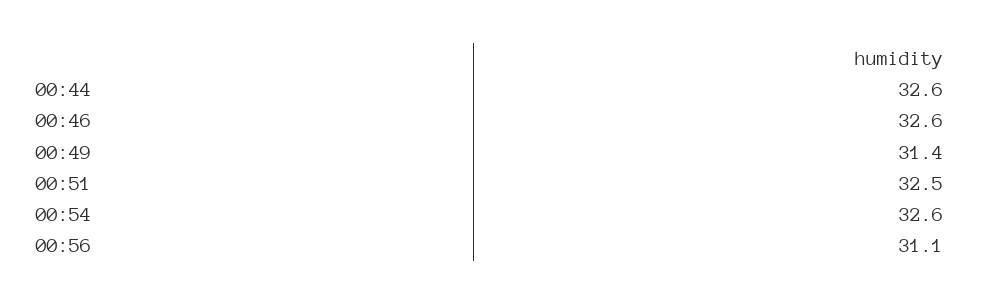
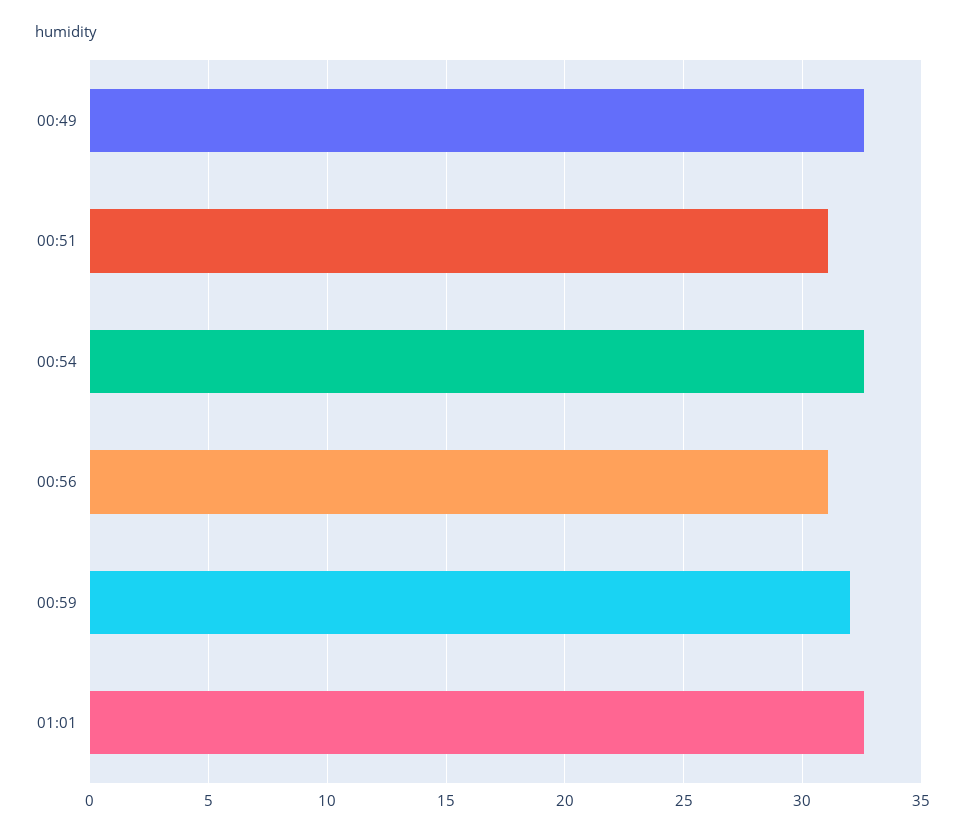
00:44: 32.6 -> none
00:46: 32.6 -> none
00:49: 31.4 -> 32.5
00:51: 32.5 -> 31
00:59: none -> 32
01:01: none -> 32.5

